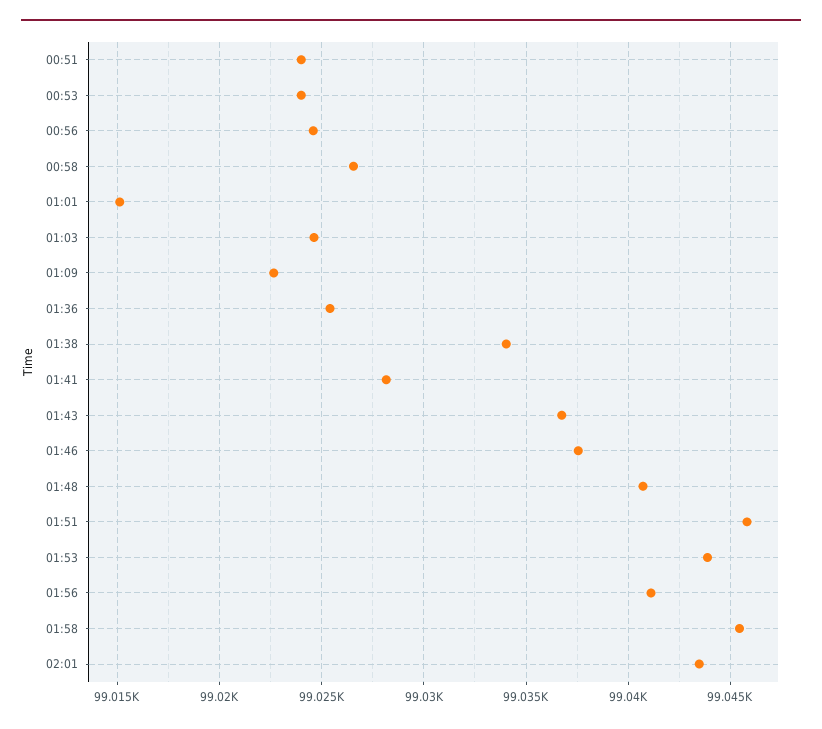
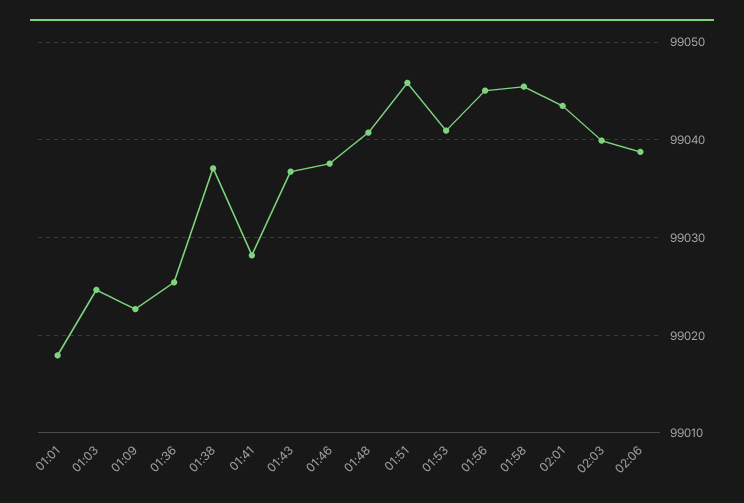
00:51: 99024 -> none
00:53: 99024 -> none
00:56: 99024.5 -> none
00:58: 99026.5 -> none
01:01: 99015 -> 99018
01:38: 99034 -> 99037
01:53: 99044 -> 99041
01:56: 99041 -> 99045
02:03: none -> 99040
02:06: none -> 99039

